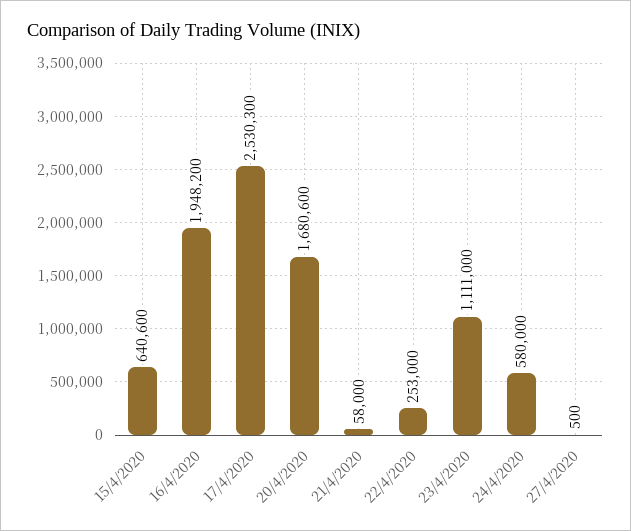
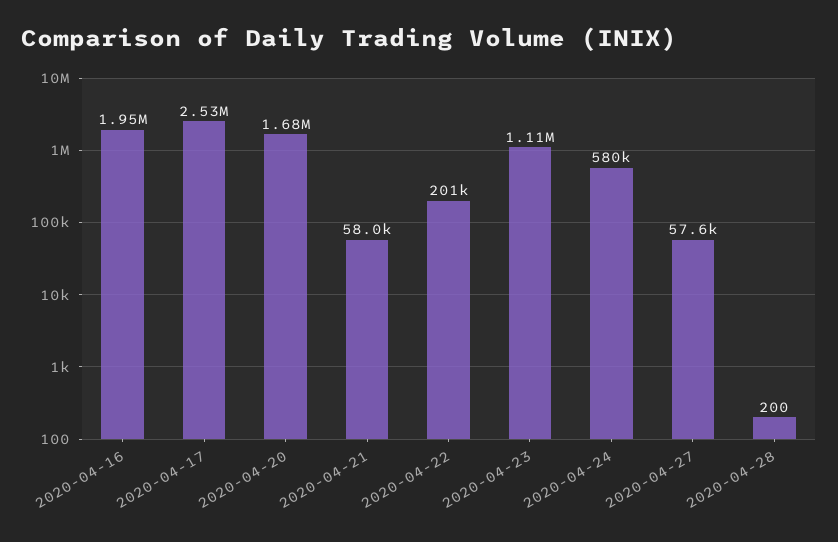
15/4/2020: 640600 -> none
22/4/2020: 253000 -> 201000
27/4/2020: 500 -> 57600
2020-04-28: none -> 200

